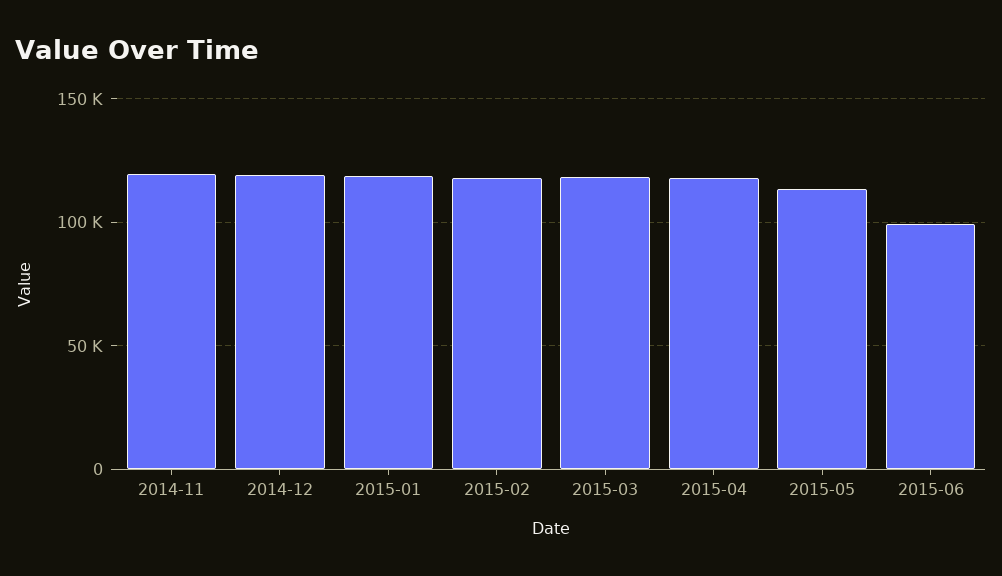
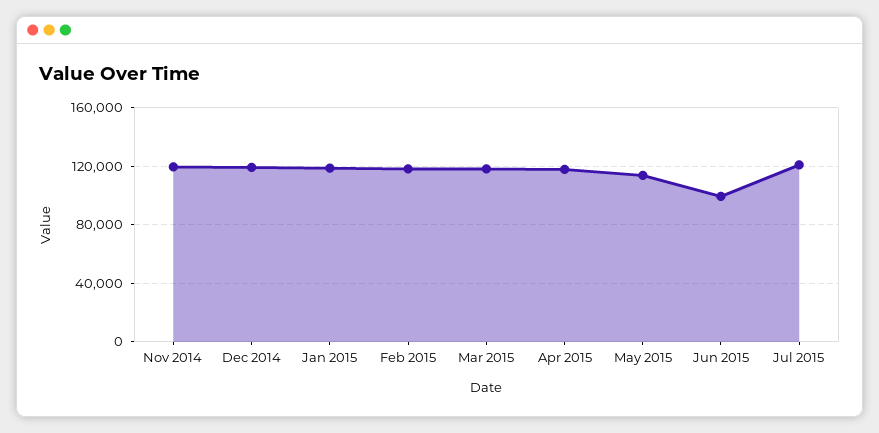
Jul 2015: none -> 120000

